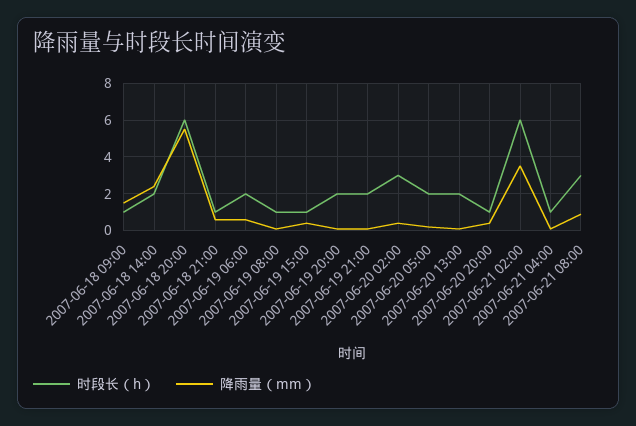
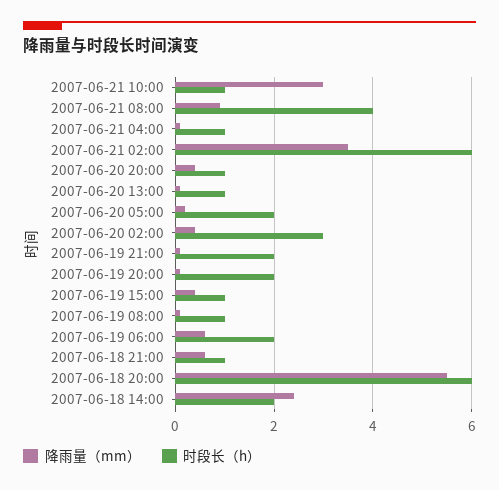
时段长（h）, 2007-06-18 09:00: 1 -> none
降雨量（mm）, 2007-06-18 09:00: 1.5 -> none
时段长（h）, 2007-06-20 13:00: 2 -> 1
时段长（h）, 2007-06-21 08:00: 3 -> 4
降雨量（mm）, 2007-06-21 10:00: none -> 3
时段长（h）, 2007-06-21 10:00: none -> 1

